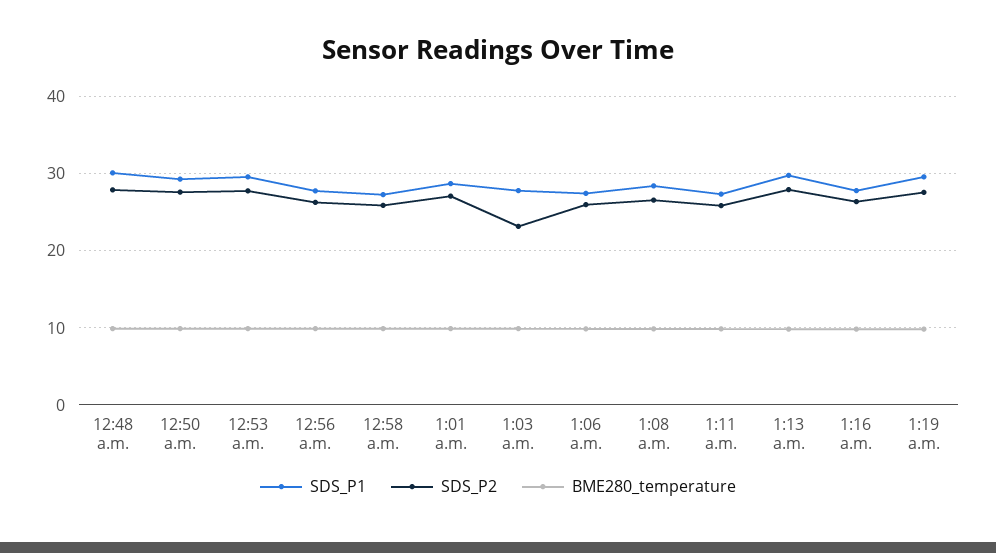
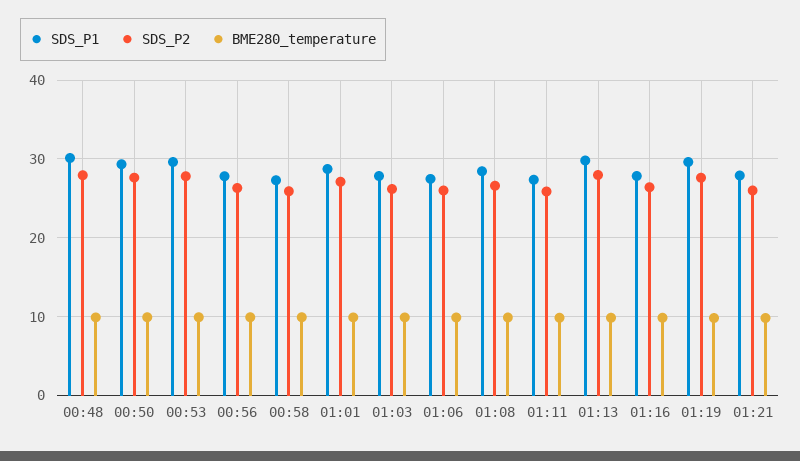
SDS_P2, 1:03 a.m.: 23 -> 26
SDS_P1, 01:21: none -> 28
SDS_P2, 01:21: none -> 26
BME280_temperature, 01:21: none -> 10

